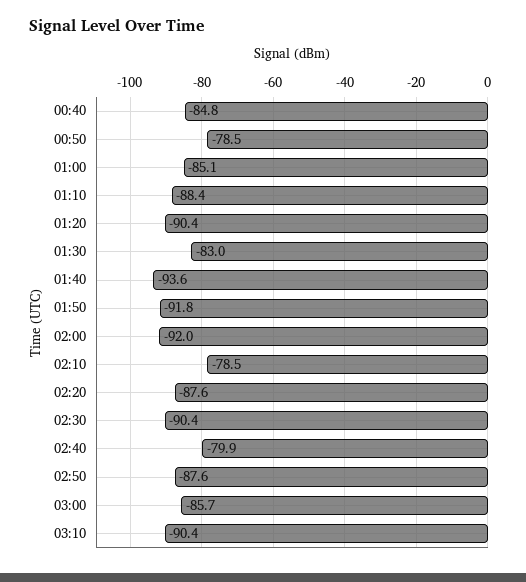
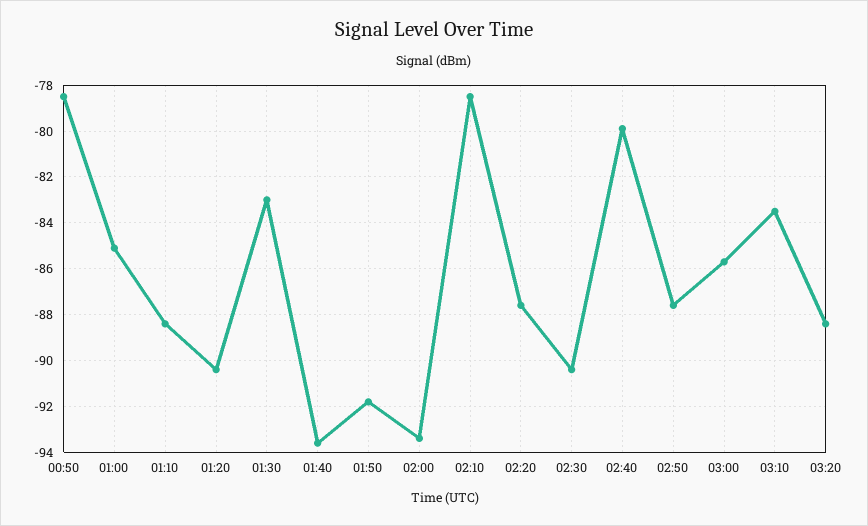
00:40: -84.8 -> none
02:00: -92 -> -93.5
03:10: -90.4 -> -83.5
03:20: none -> -88.5

